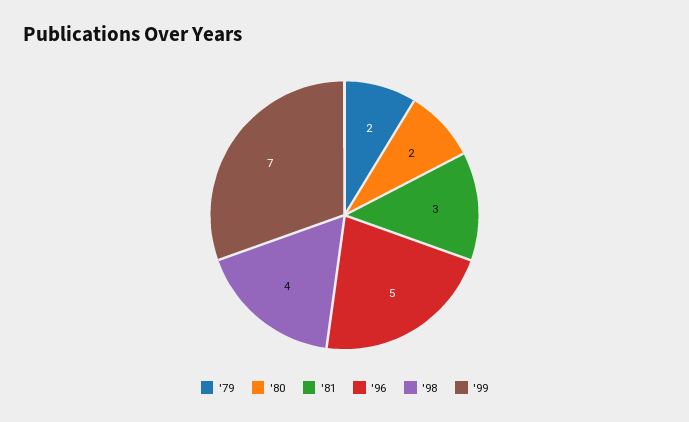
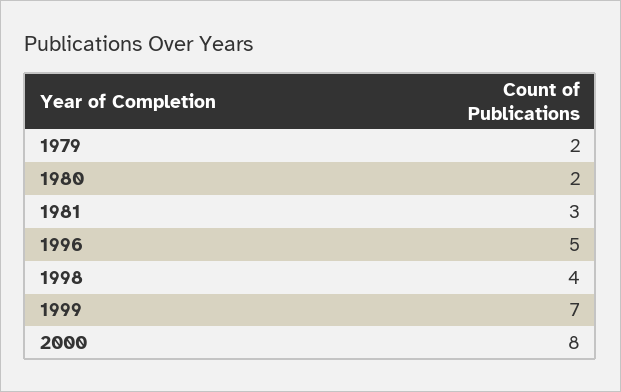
2000: none -> 8

